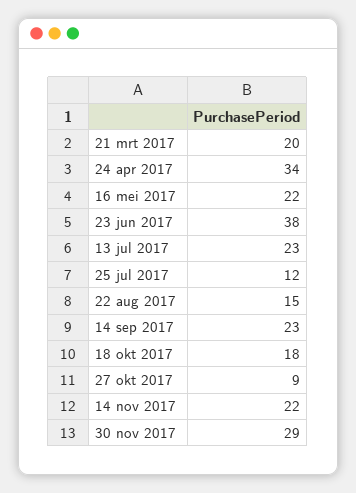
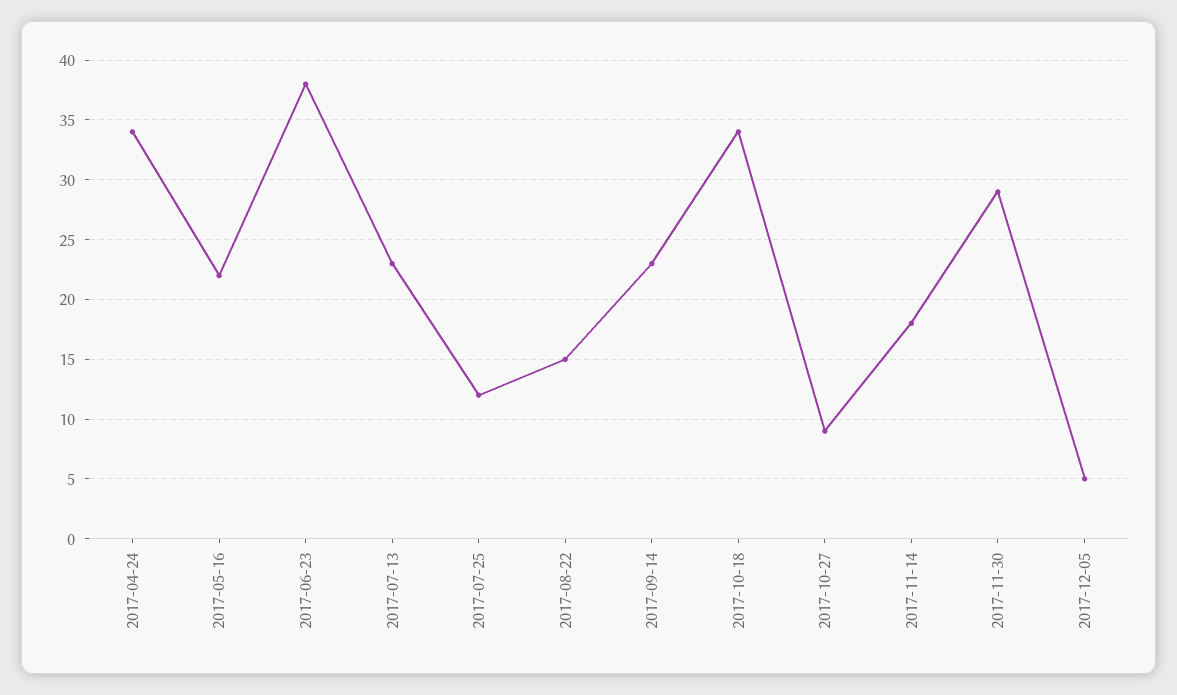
21 mrt 2017: 20 -> none
18 okt 2017: 18 -> 34
14 nov 2017: 22 -> 18
2017-12-05: none -> 5

